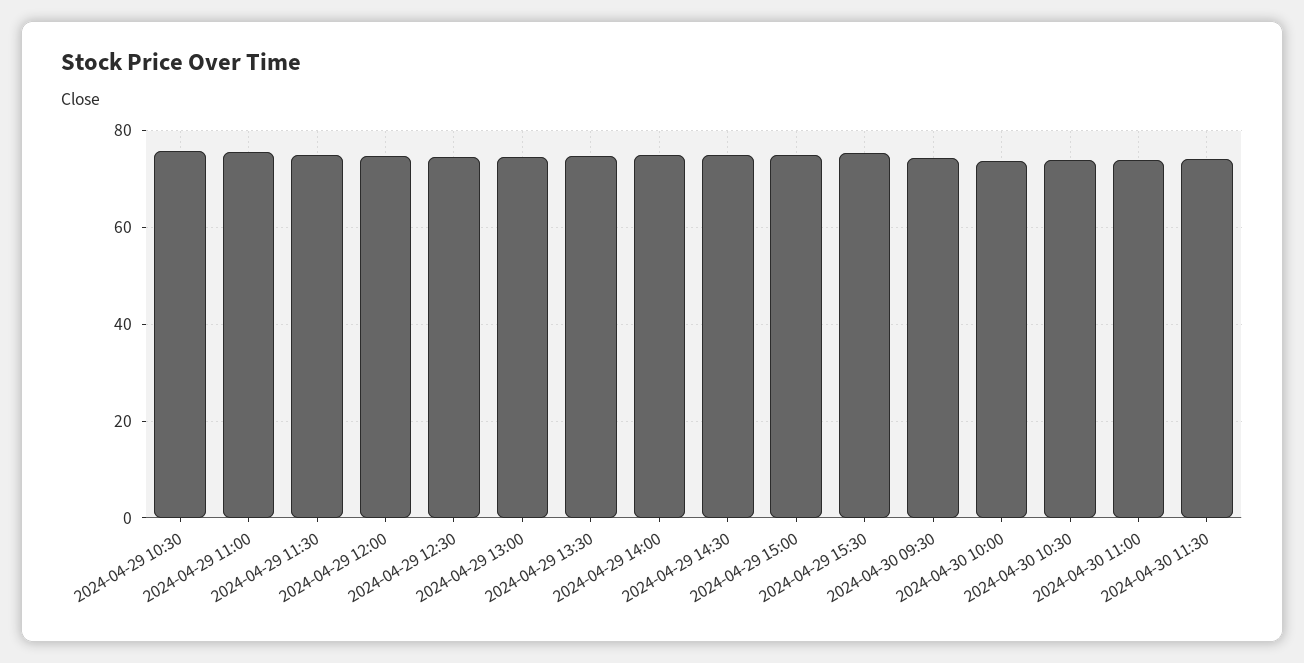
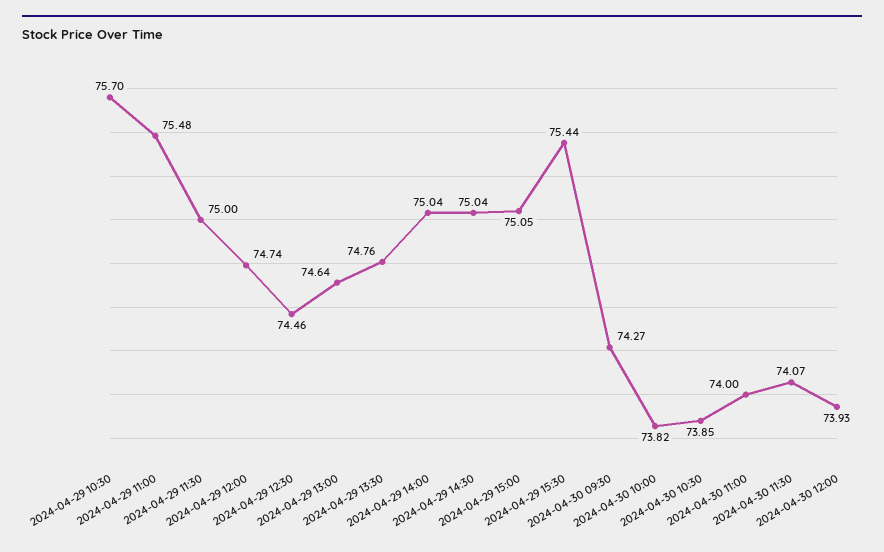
2024-04-30 12:00: none -> 73.93

